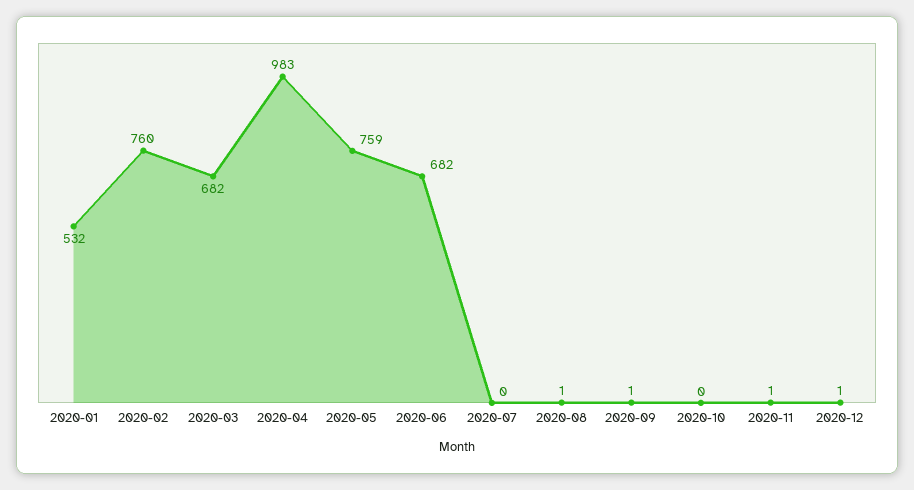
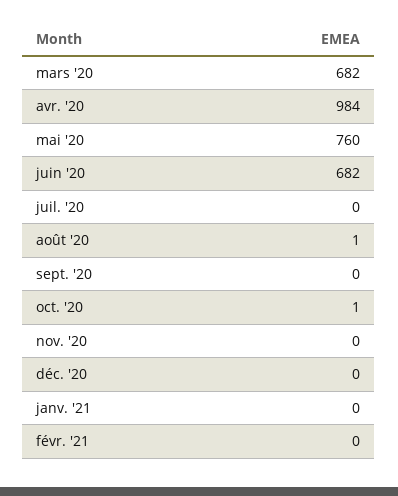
2020-01: 532 -> none
2020-02: 760 -> none
2020-04: 983 -> 984
2020-05: 759 -> 760
2020-09: 1 -> 0
2020-10: 0 -> 1
2020-11: 1 -> 0
2020-12: 1 -> 0
janv. '21: none -> 0
févr. '21: none -> 0

